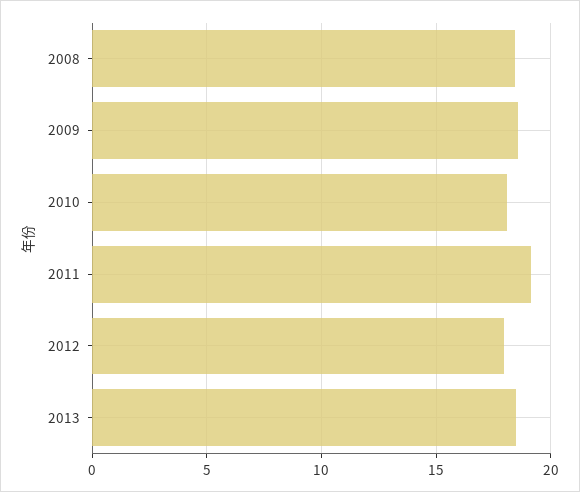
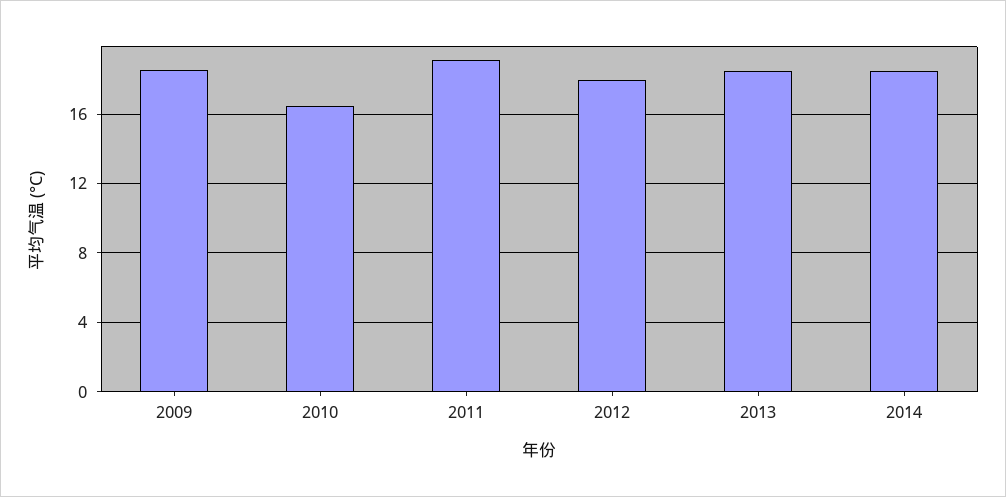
2008: 18.5 -> none
2010: 18 -> 16.5
2014: none -> 18.5

